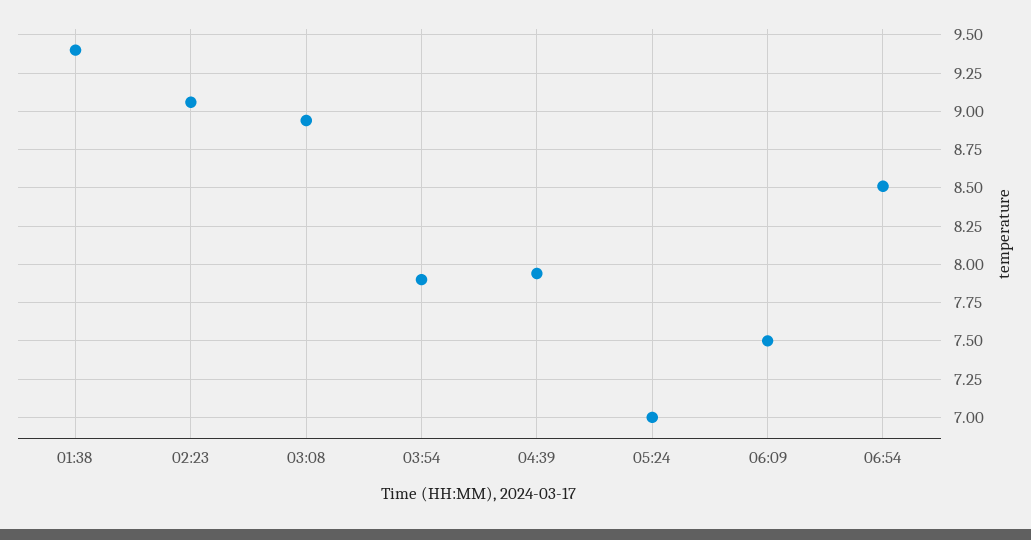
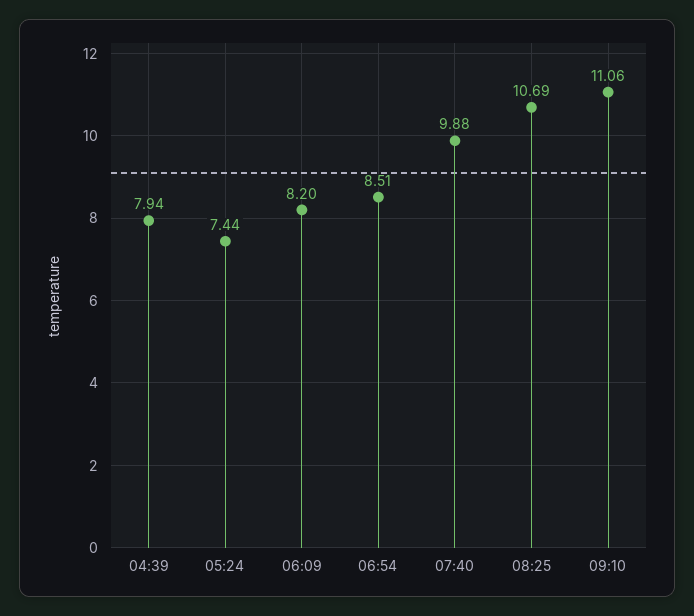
01:38: 9.4 -> none
02:23: 9.05 -> none
03:08: 8.95 -> none
03:54: 7.9 -> none
05:24: 7 -> 7.44
06:09: 7.5 -> 8.2
07:40: none -> 9.88
08:25: none -> 10.69
09:10: none -> 11.06

